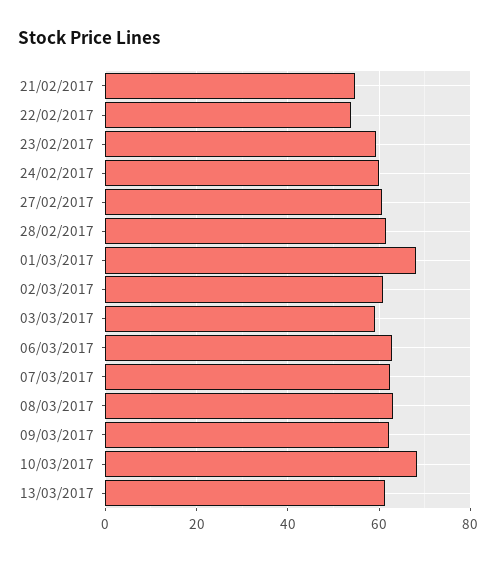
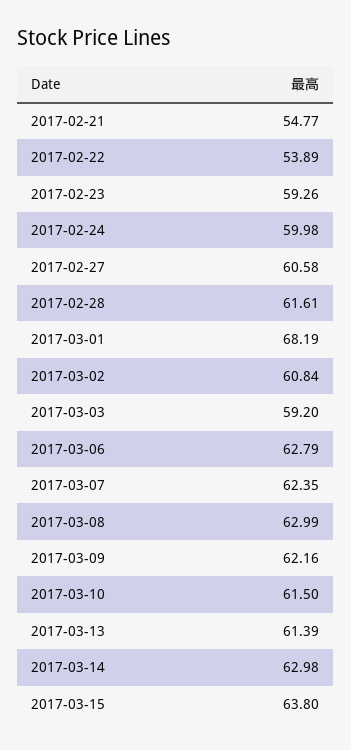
10/03/2017: 68 -> 61.5
2017-03-14: none -> 62.98
2017-03-15: none -> 63.8

